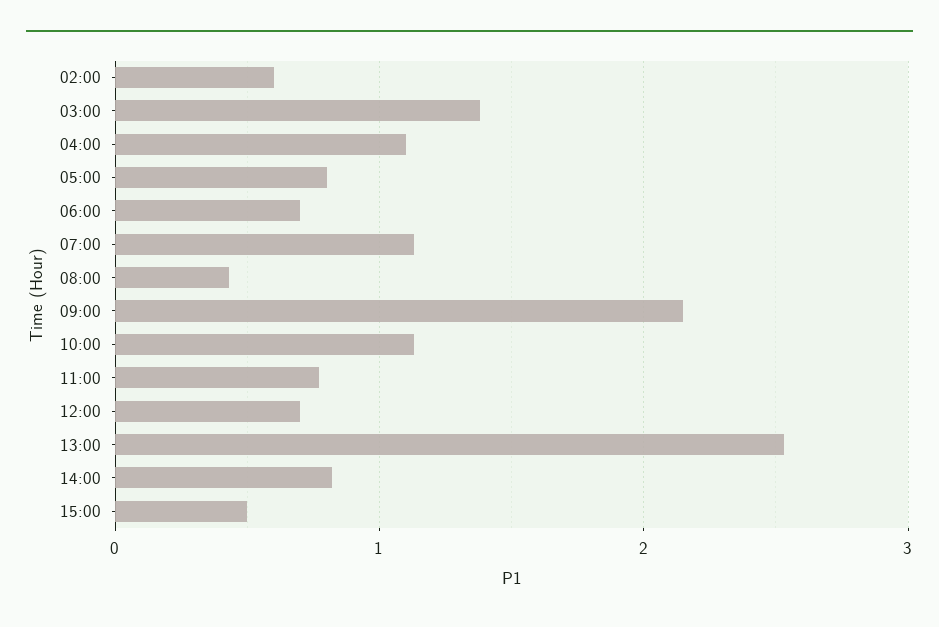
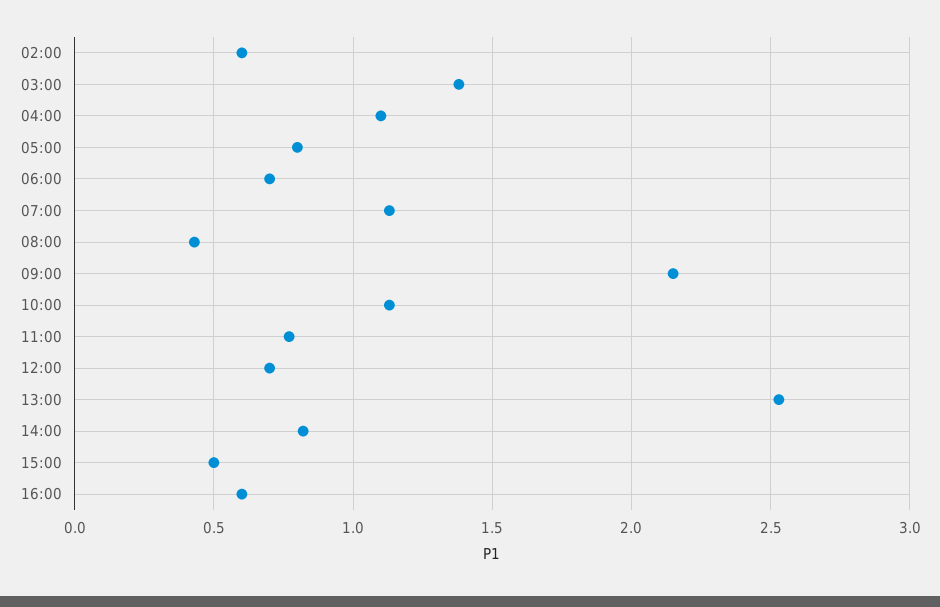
16:00: none -> 0.6

